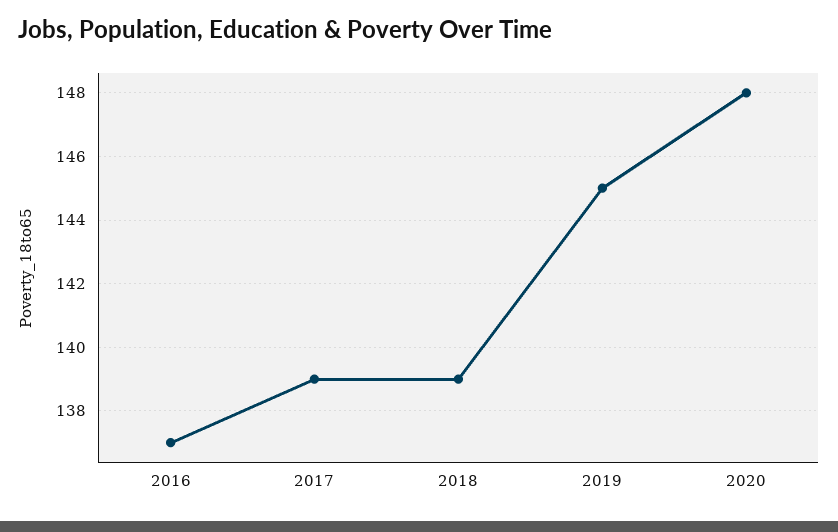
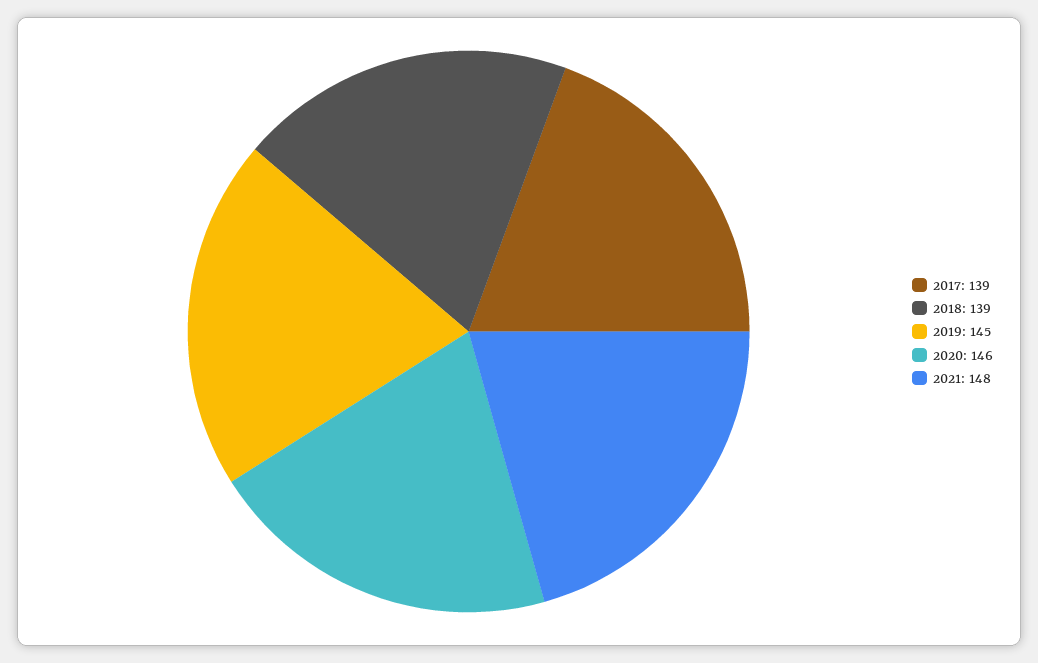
2016: 137 -> none
2020: 148 -> 146
2021: none -> 148

